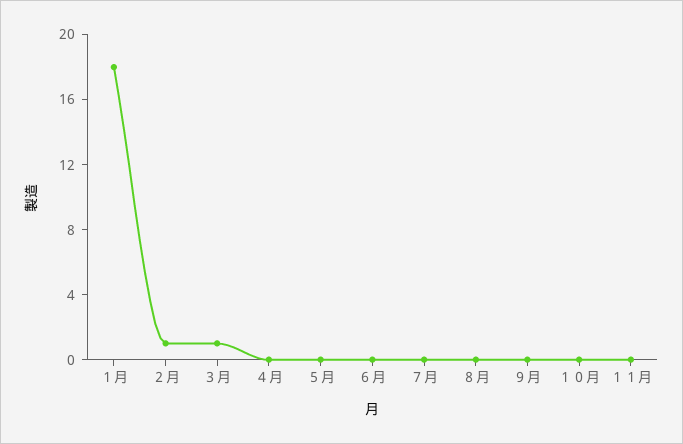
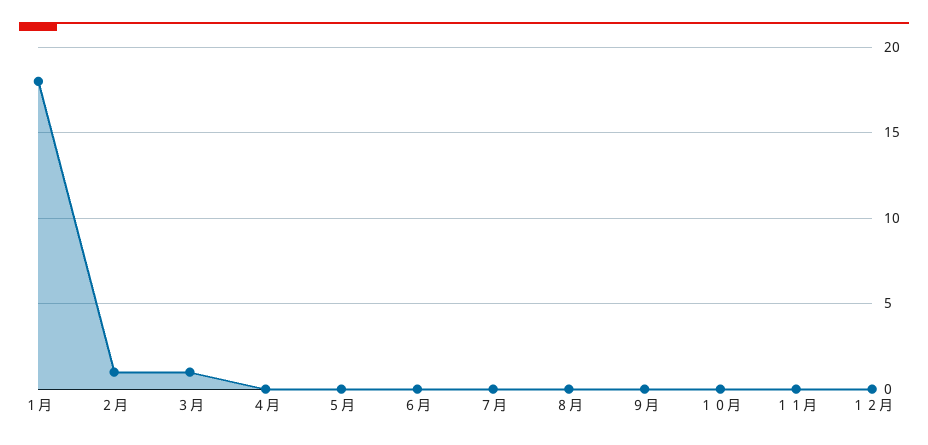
１２月: none -> 0

